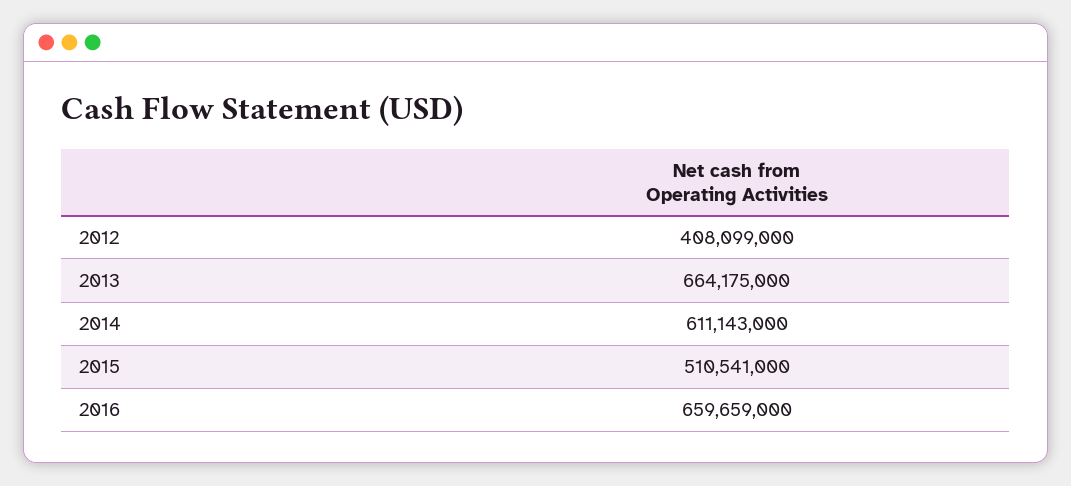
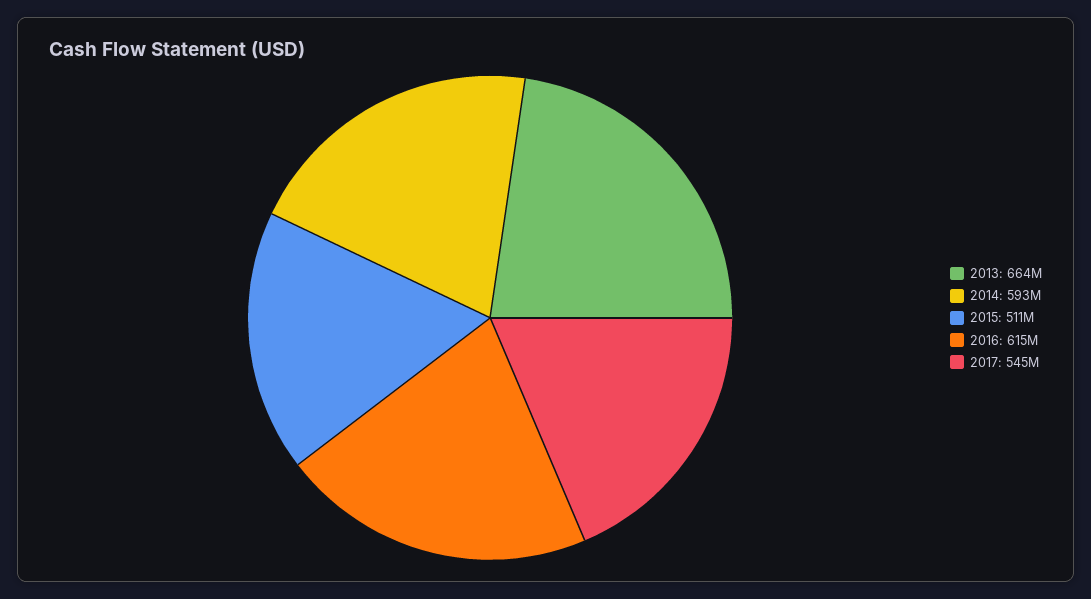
2012: 408099000 -> none
2014: 611143000 -> 593000000
2016: 659659000 -> 615000000
2017: none -> 545000000

